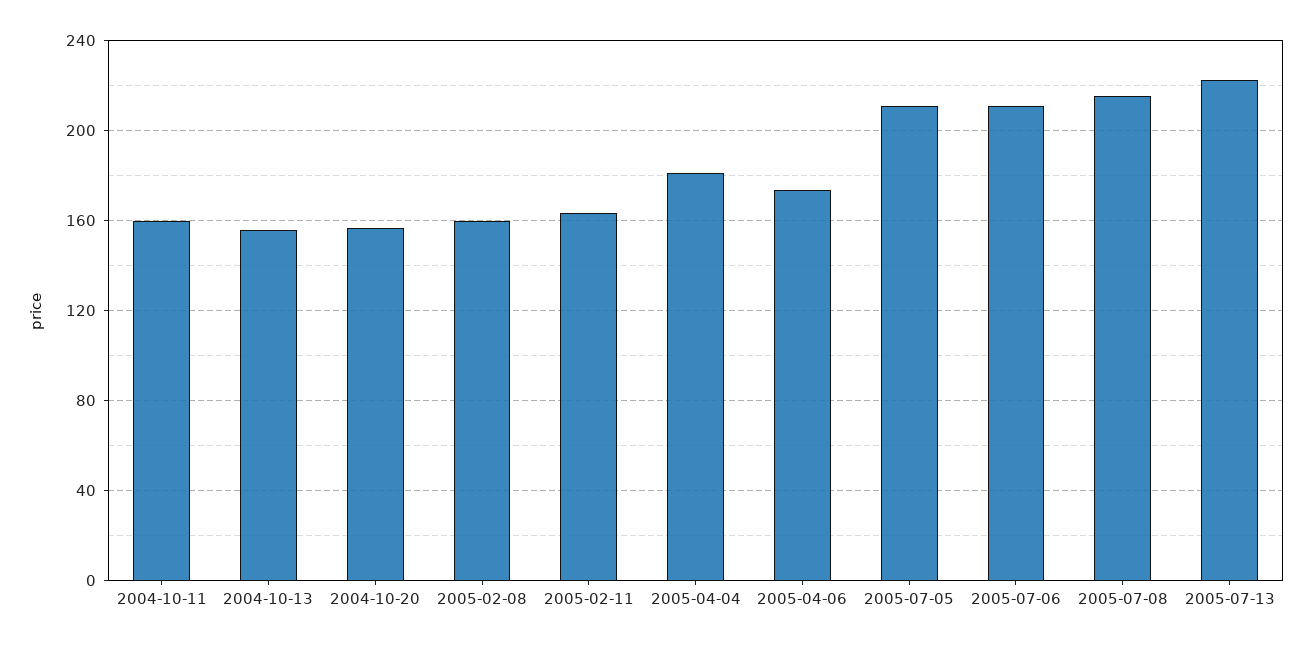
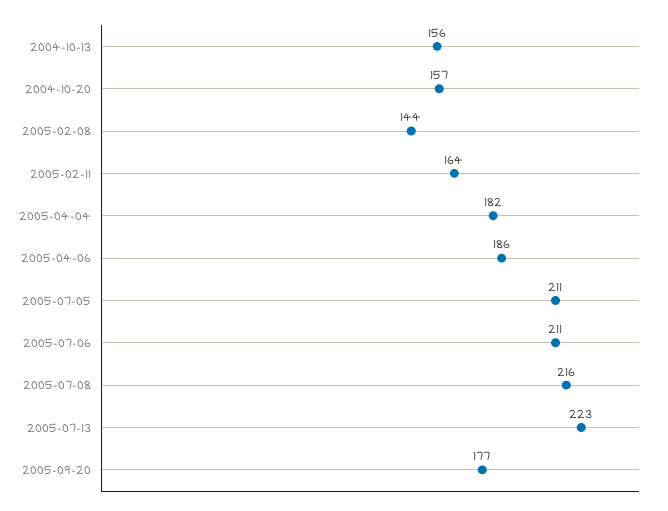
2004-10-11: 160 -> none
2005-02-08: 160 -> 144
2005-04-06: 175 -> 186
2005-09-20: none -> 177

